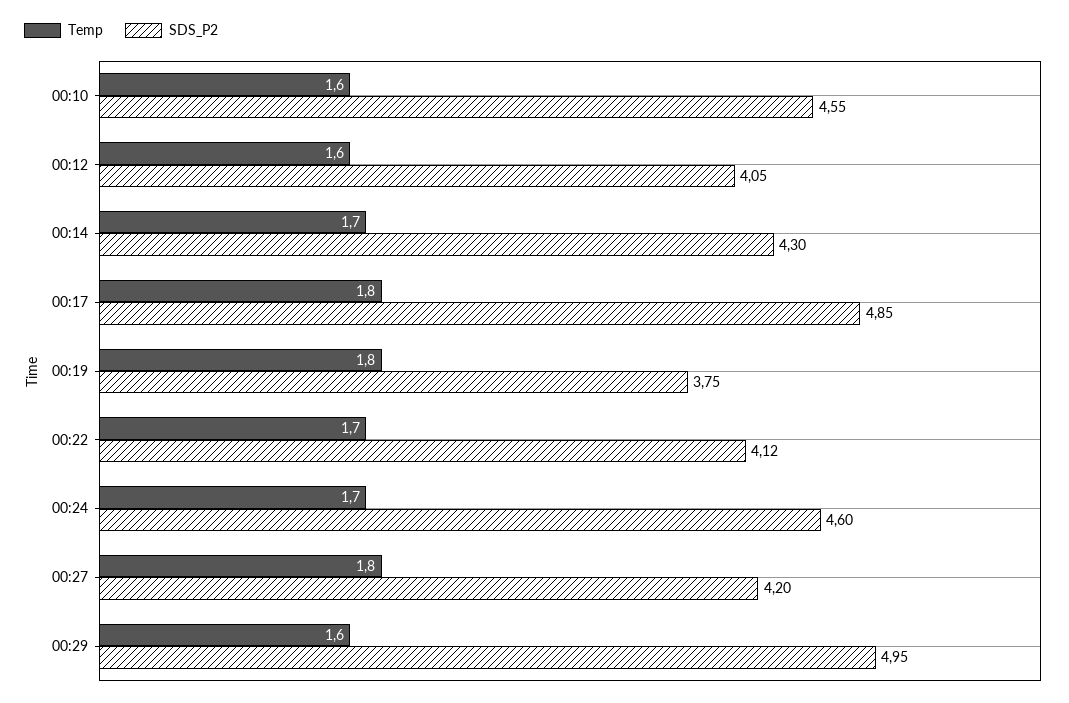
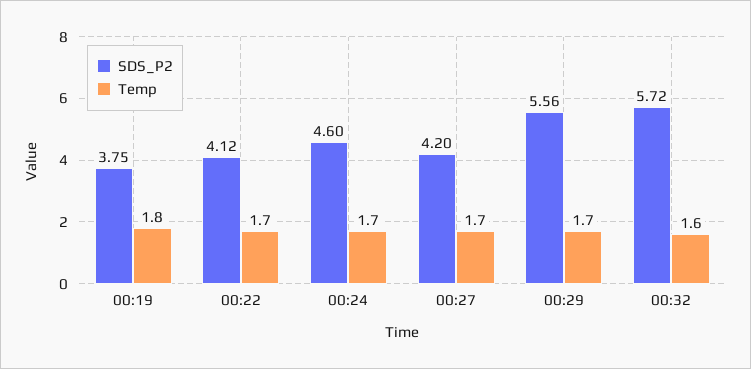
Temp, 00:10: 1.6 -> none
SDS_P2, 00:10: 4.55 -> none
Temp, 00:12: 1.6 -> none
SDS_P2, 00:12: 4.05 -> none
Temp, 00:14: 1.7 -> none
SDS_P2, 00:14: 4.3 -> none
Temp, 00:17: 1.8 -> none
SDS_P2, 00:17: 4.85 -> none
Temp, 00:27: 1.8 -> 1.7
Temp, 00:29: 1.6 -> 1.7
SDS_P2, 00:29: 4.95 -> 5.56
SDS_P2, 00:32: none -> 5.72
Temp, 00:32: none -> 1.6

